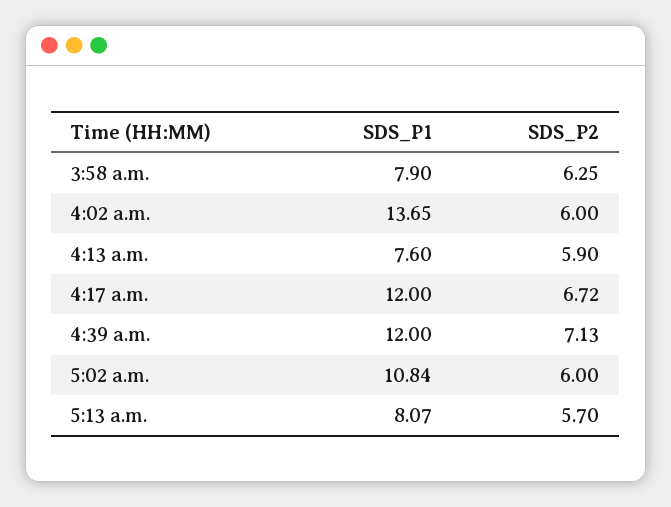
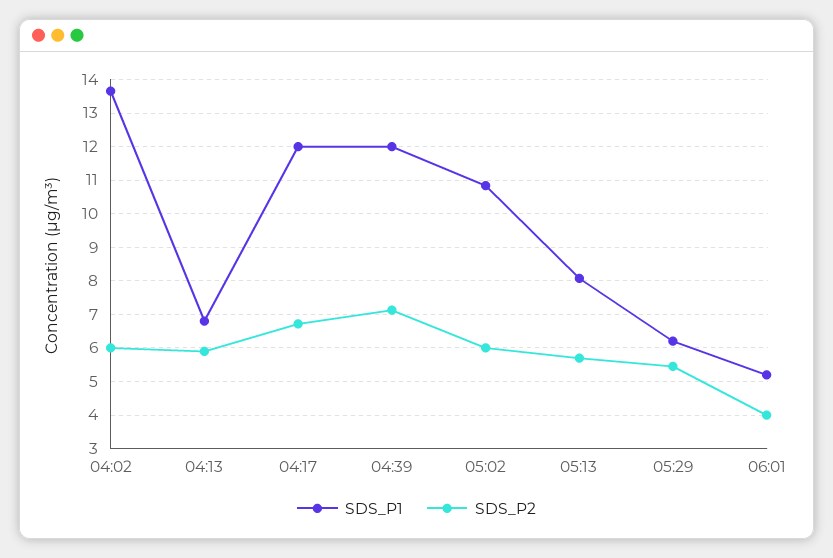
SDS_P1, 3:58 a.m.: 7.9 -> none
SDS_P2, 3:58 a.m.: 6.25 -> none
SDS_P1, 4:13 a.m.: 7.6 -> 6.8
SDS_P1, 05:29: none -> 6.2
SDS_P2, 05:29: none -> 5.4
SDS_P1, 06:01: none -> 5.2
SDS_P2, 06:01: none -> 4

